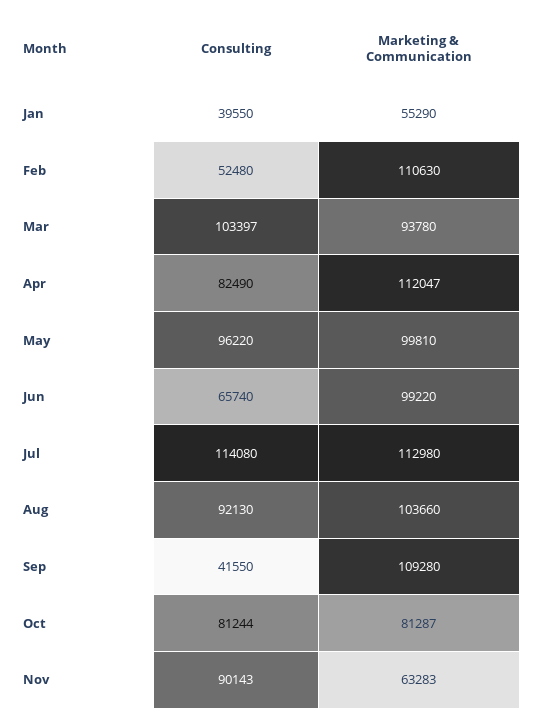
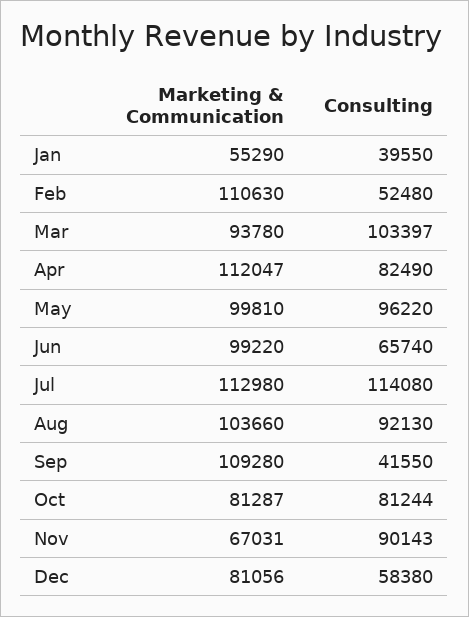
Marketing & Communication, Nov: 63283 -> 67031
Marketing & Communication, Dec: none -> 81056
Consulting, Dec: none -> 58380

